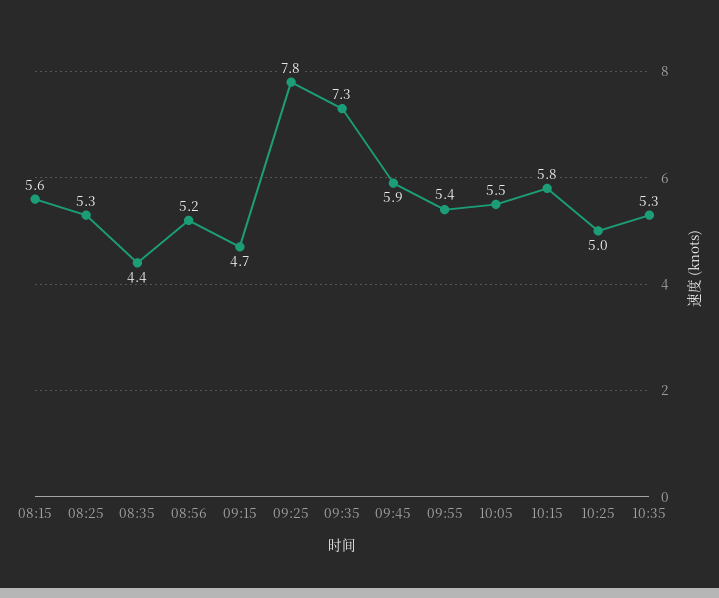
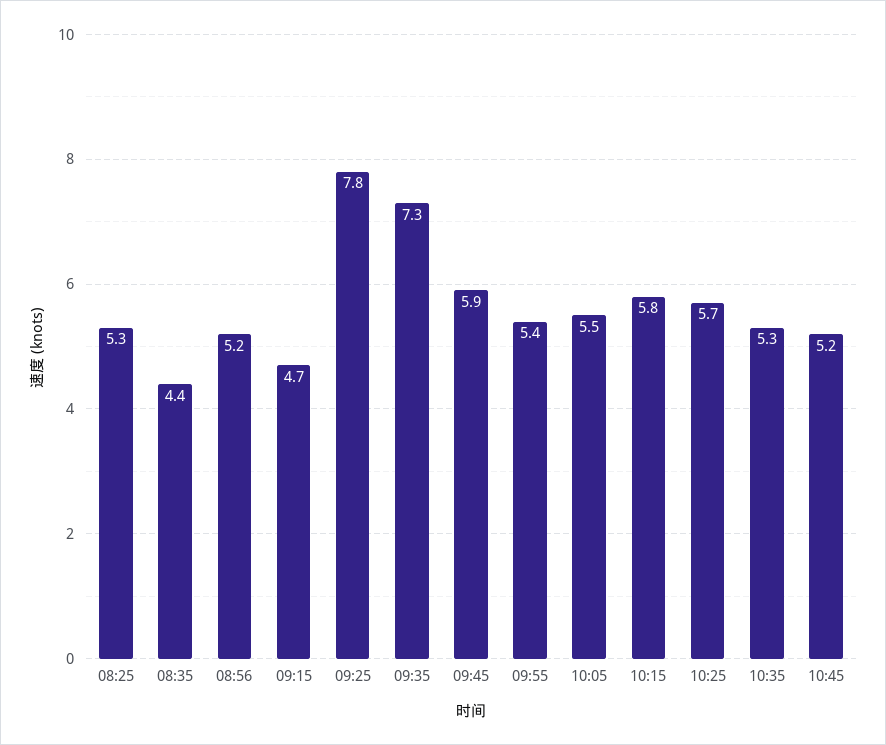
08:15: 5.6 -> none
10:25: 5 -> 5.7
10:45: none -> 5.2

